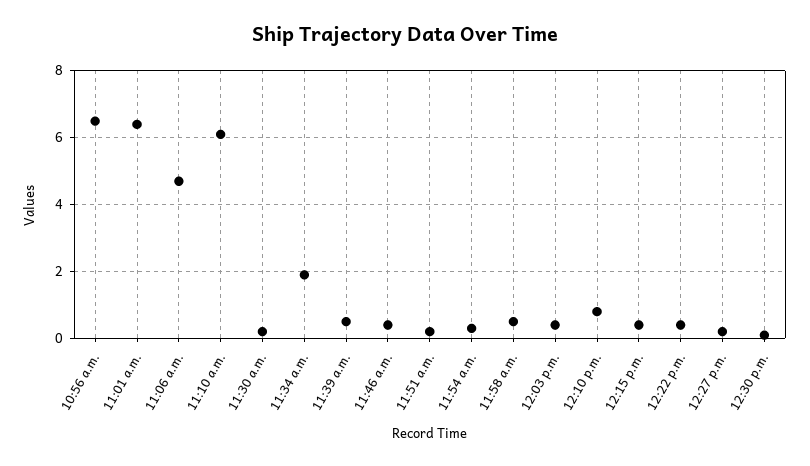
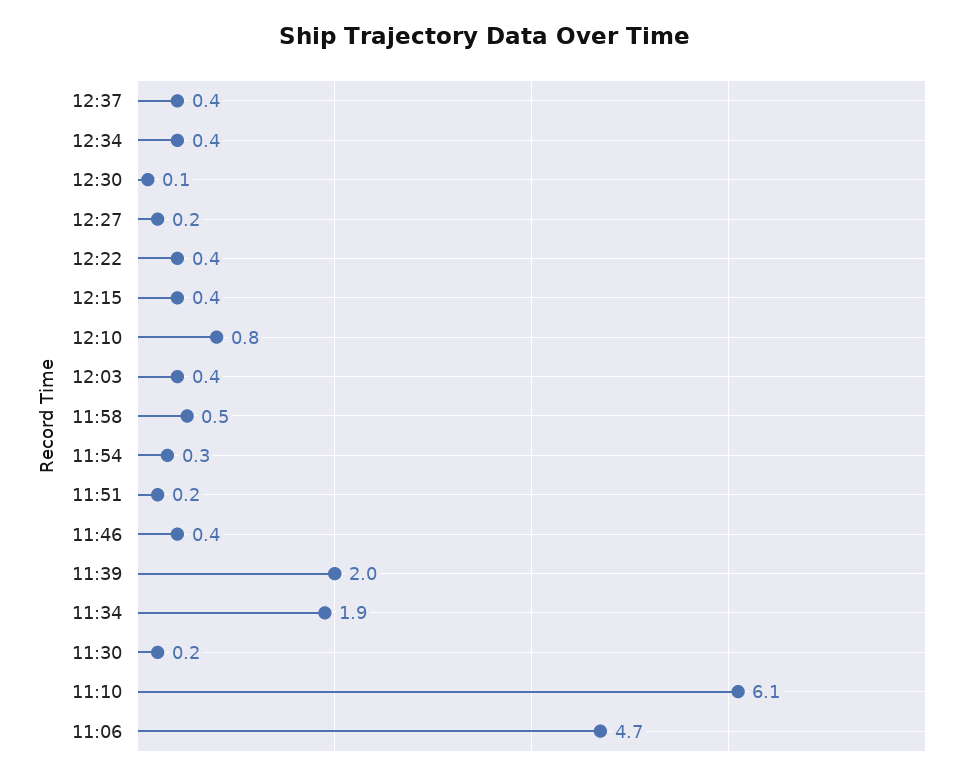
10:56 a.m.: 6.5 -> none
11:01 a.m.: 6.5 -> none
11:39 a.m.: 0.5 -> 2
12:37: none -> 0.4
12:34: none -> 0.4

